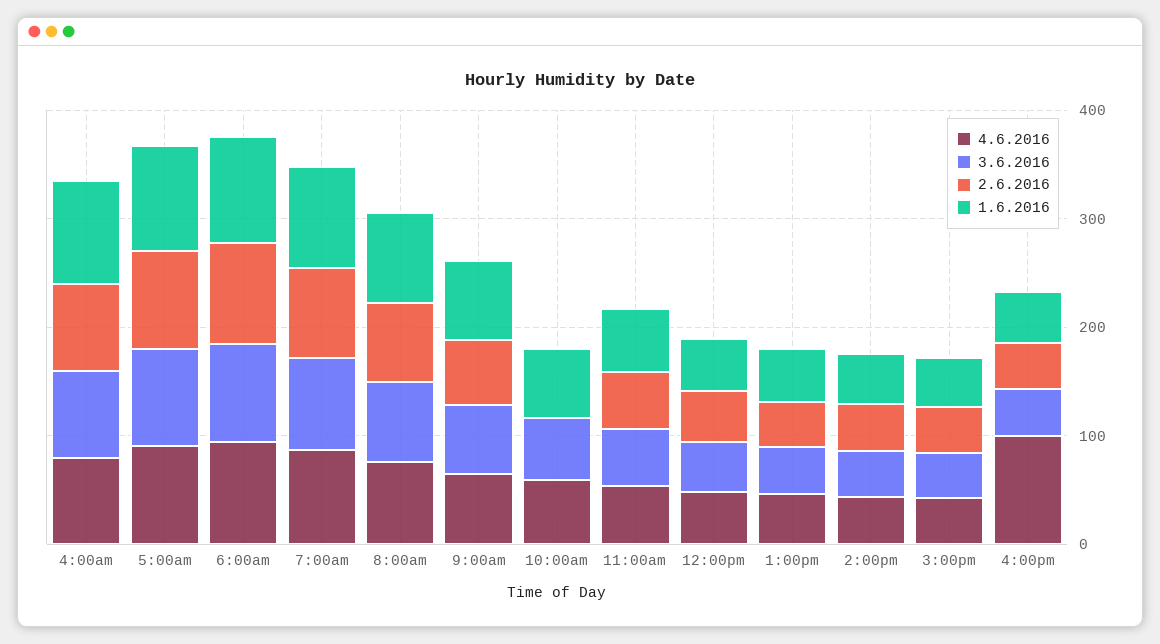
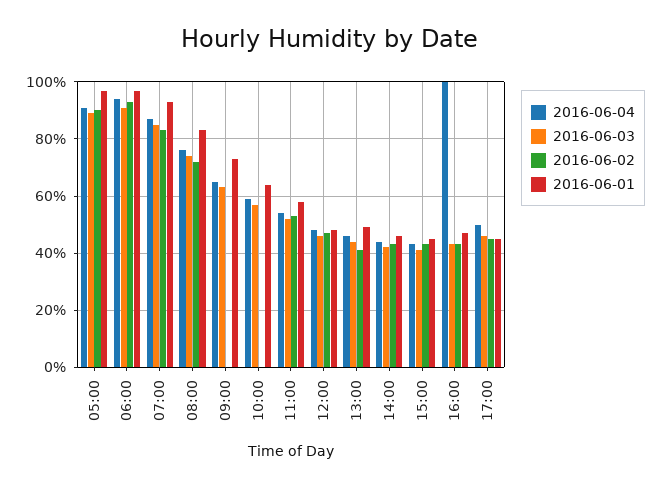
4.6.2016, 4:00am: 80 -> none
3.6.2016, 4:00am: 80 -> none
2.6.2016, 4:00am: 80 -> none
1.6.2016, 4:00am: 100 -> none
2.6.2016, 9:00am: 60 -> 0
4.6.2016, 17:00: none -> 50
3.6.2016, 17:00: none -> 45
2.6.2016, 17:00: none -> 45
1.6.2016, 17:00: none -> 45

